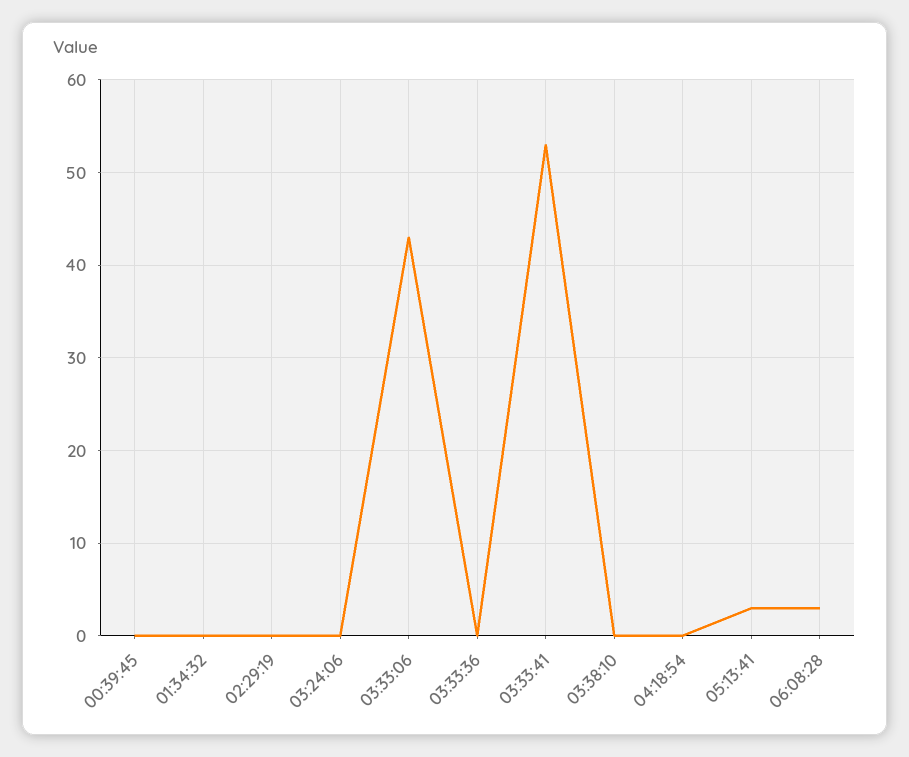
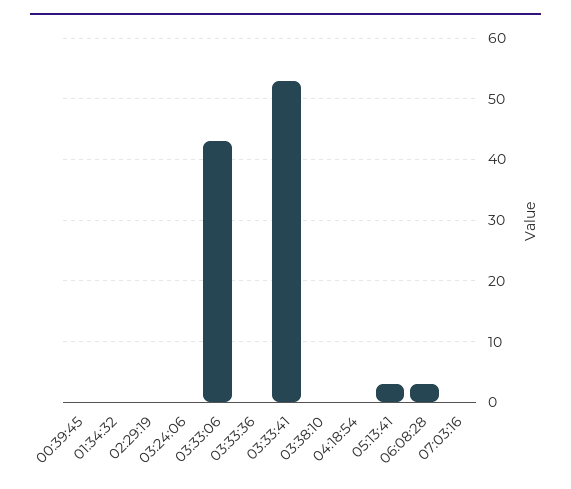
07:03:16: none -> 0

